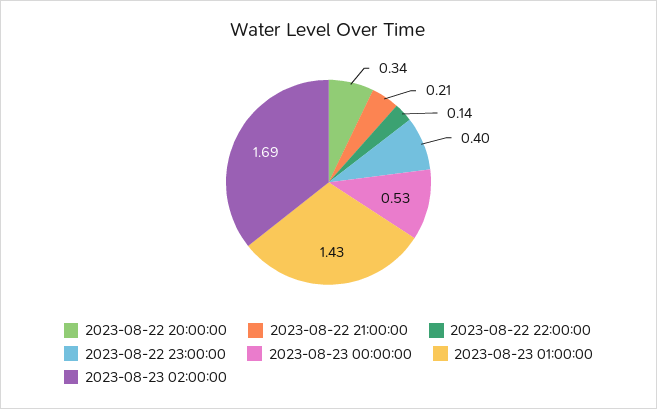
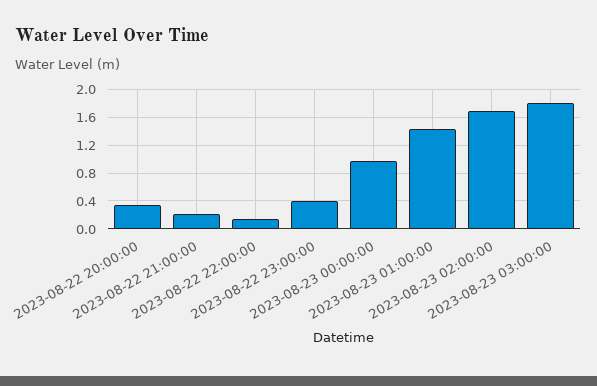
2023-08-23 00:00:00: 0.53 -> 1
2023-08-23 03:00:00: none -> 1.8

